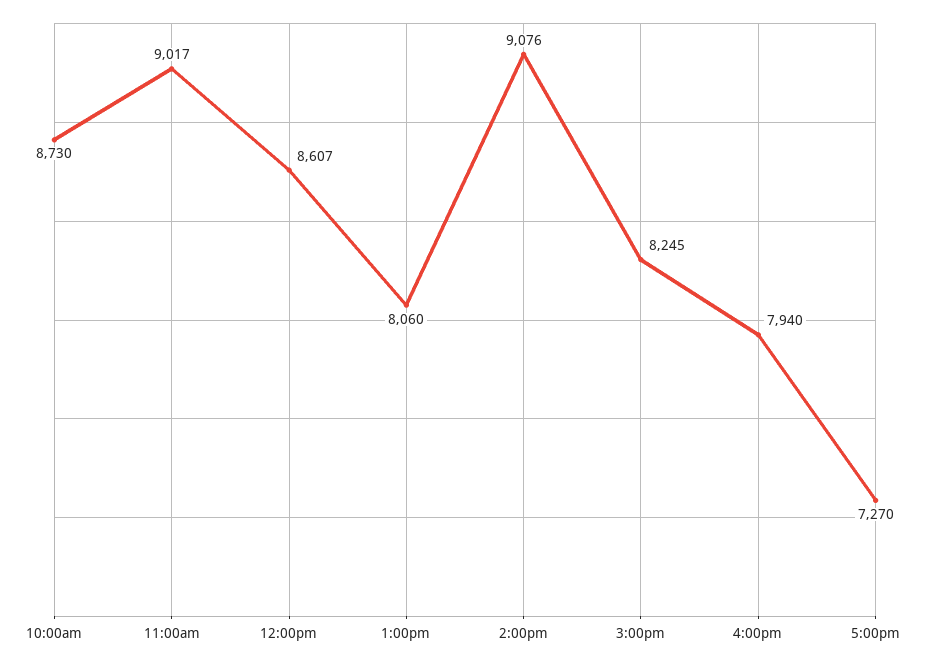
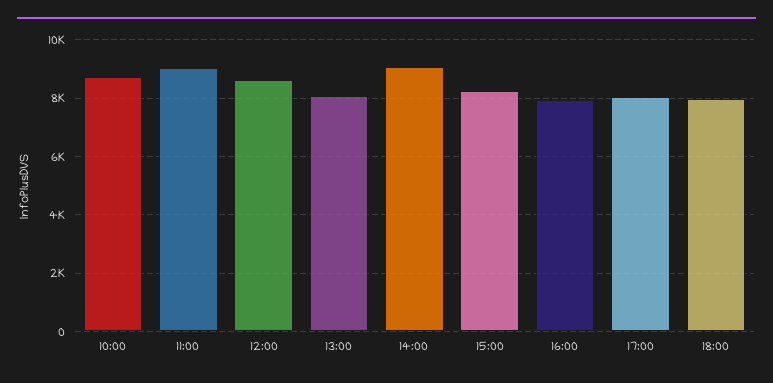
5:00pm: 7270 -> 8000
18:00: none -> 8000

